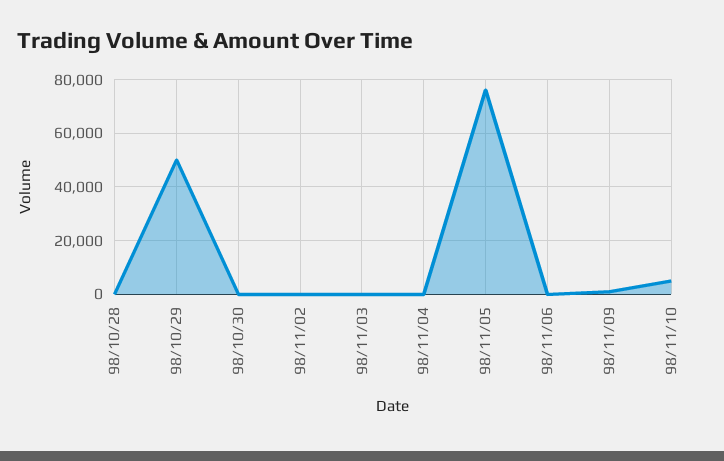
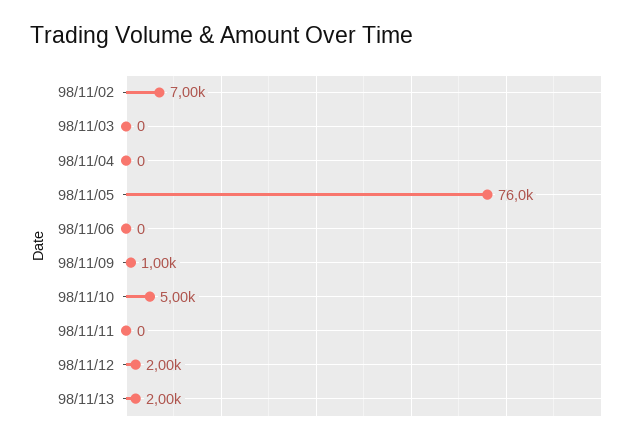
98/10/28: 0 -> none
98/10/29: 50000 -> none
98/10/30: 0 -> none
98/11/02: 0 -> 7000
98/11/11: none -> 0
98/11/12: none -> 2000
98/11/13: none -> 2000

